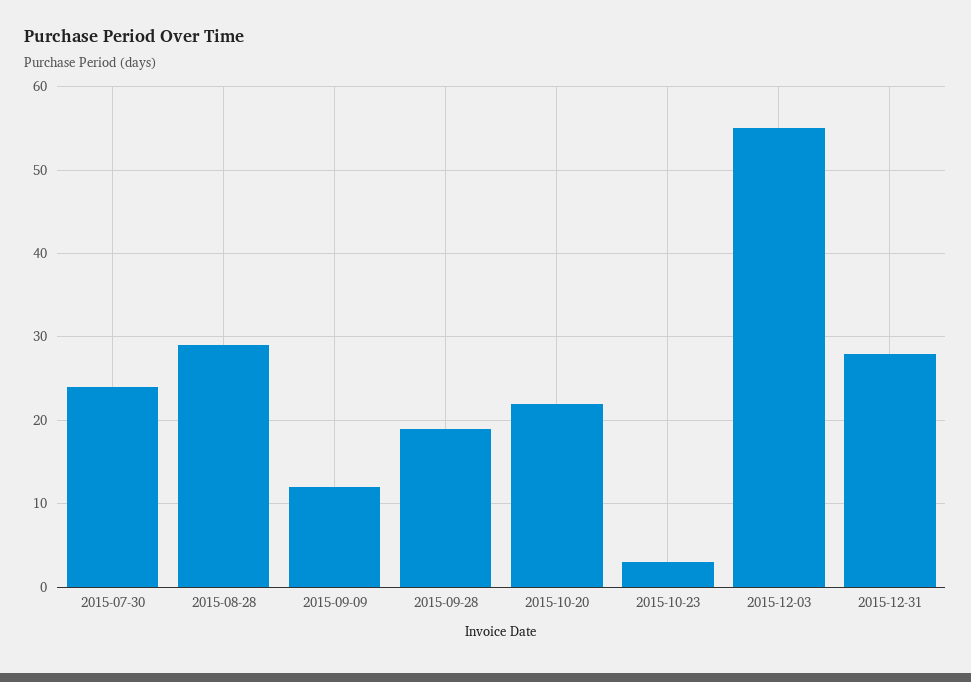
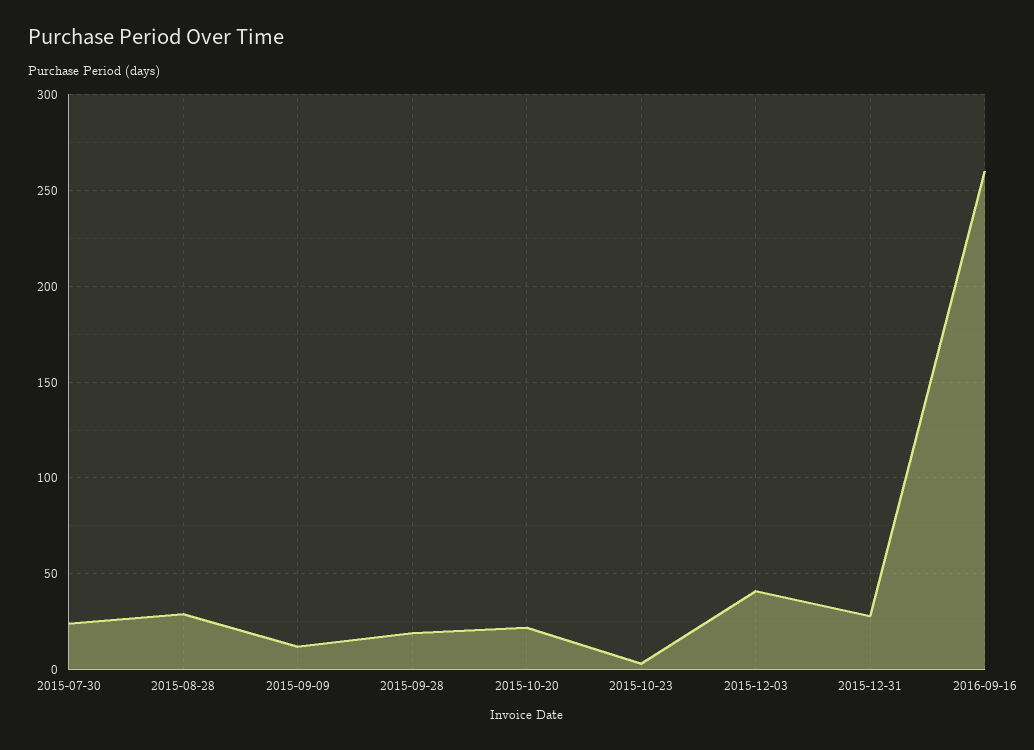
2015-12-03: 55 -> 40
2016-09-16: none -> 260

